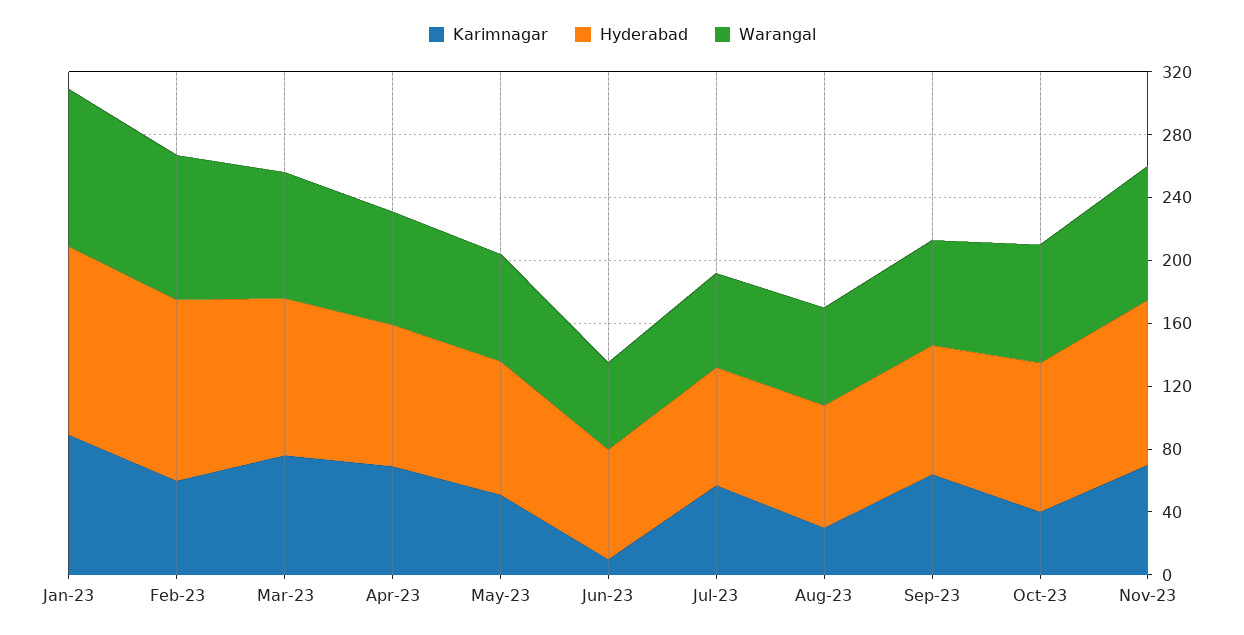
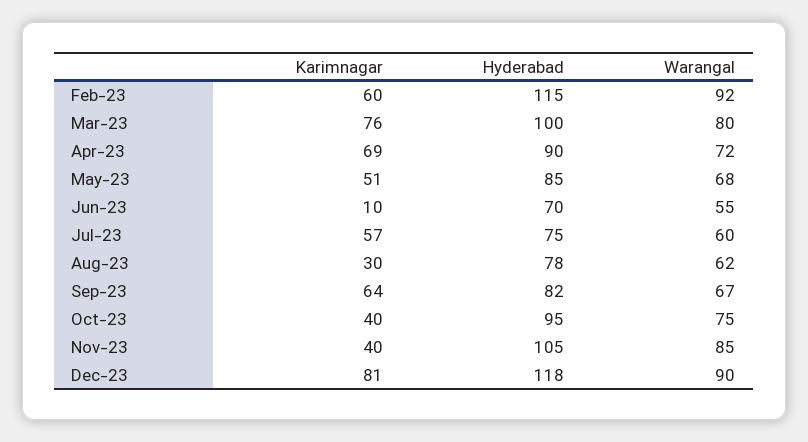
Karimnagar, Jan-23: 90 -> none
Hyderabad, Jan-23: 120 -> none
Warangal, Jan-23: 100 -> none
Karimnagar, Nov-23: 70 -> 40
Karimnagar, Dec-23: none -> 81
Hyderabad, Dec-23: none -> 118
Warangal, Dec-23: none -> 90

